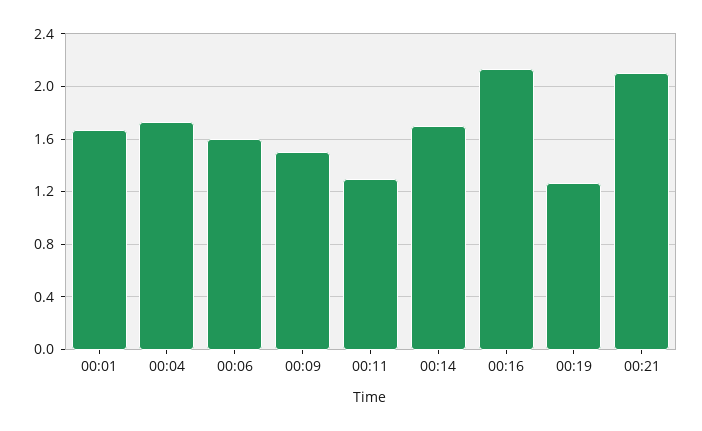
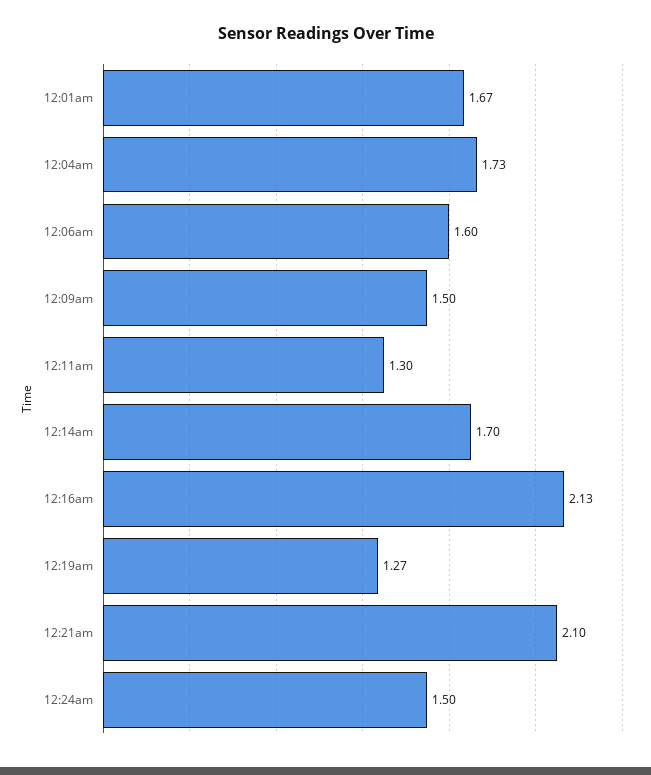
12:24am: none -> 1.5

